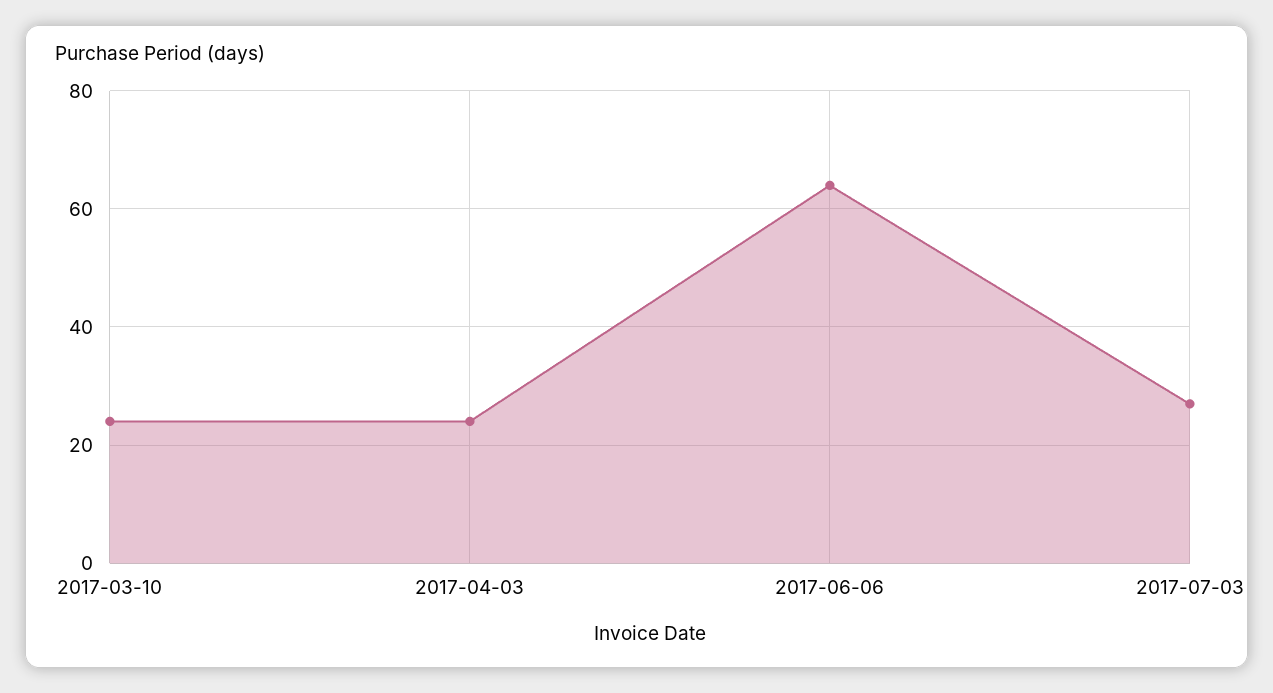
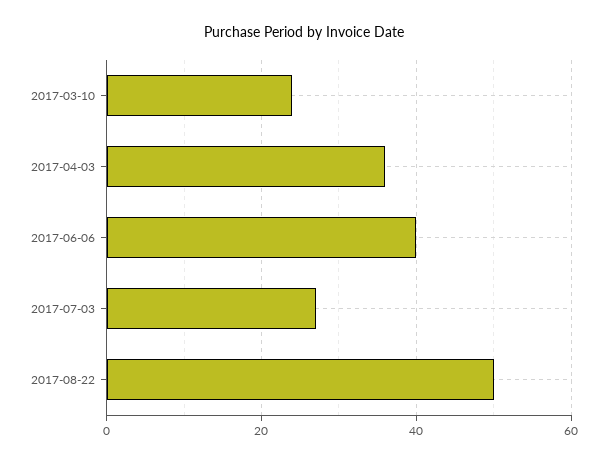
2017-04-03: 25 -> 35
2017-06-06: 65 -> 40
2017-08-22: none -> 50

